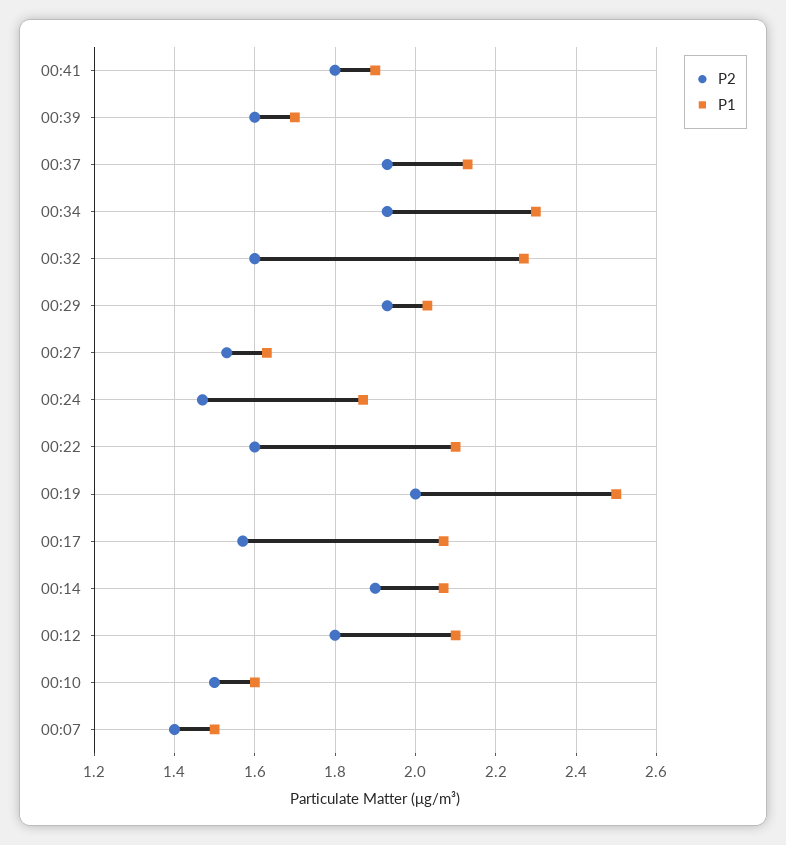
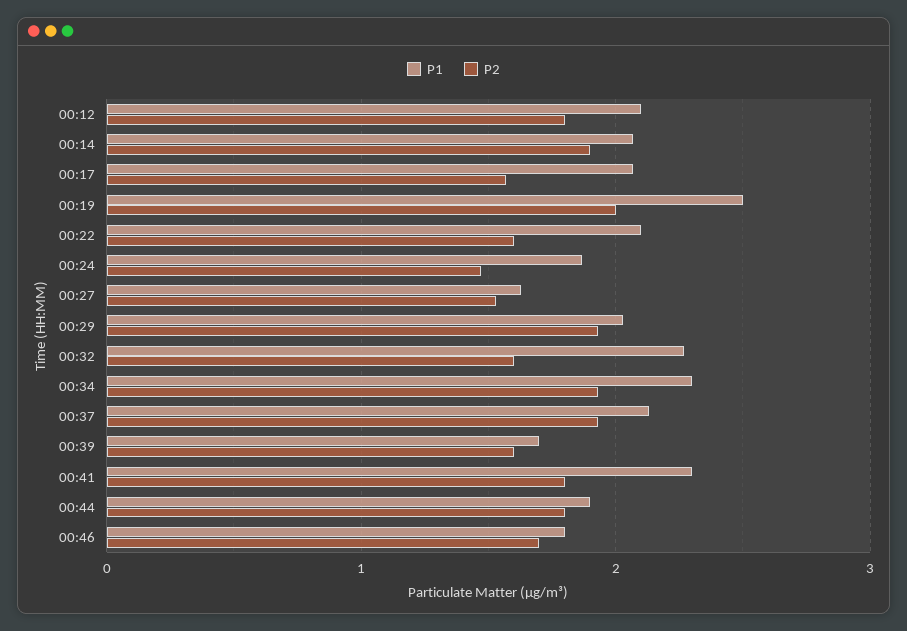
P1, 00:41: 1.9 -> 2.3
P2, 00:10: 1.5 -> none
P1, 00:10: 1.6 -> none
P2, 00:07: 1.4 -> none
P1, 00:07: 1.5 -> none
P1, 00:44: none -> 1.9
P2, 00:44: none -> 1.8
P1, 00:46: none -> 1.8
P2, 00:46: none -> 1.7

